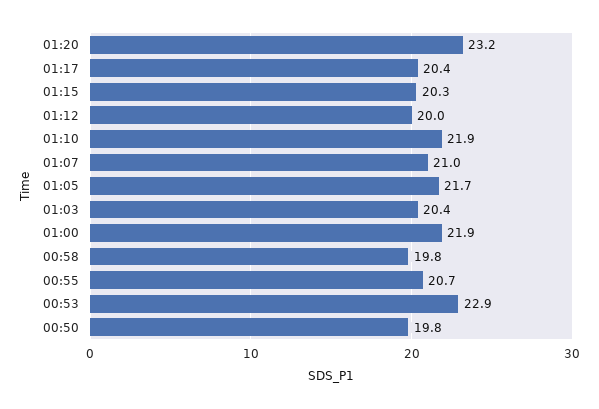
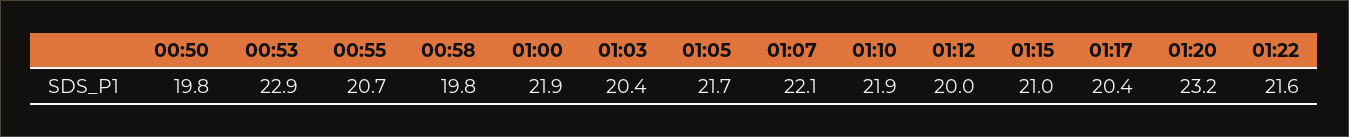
01:15: 20.3 -> 21
01:07: 21 -> 22.1
01:22: none -> 21.6

